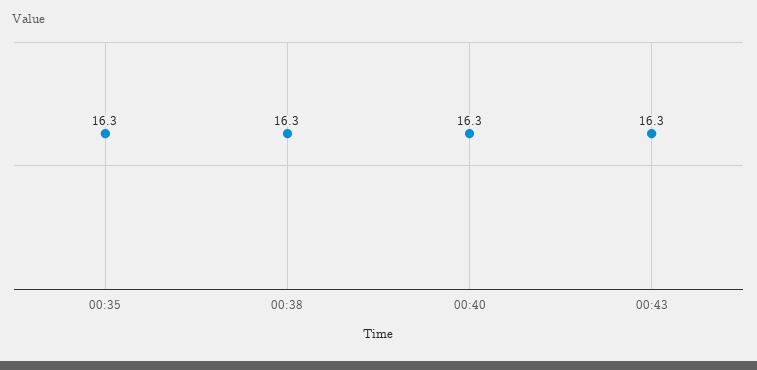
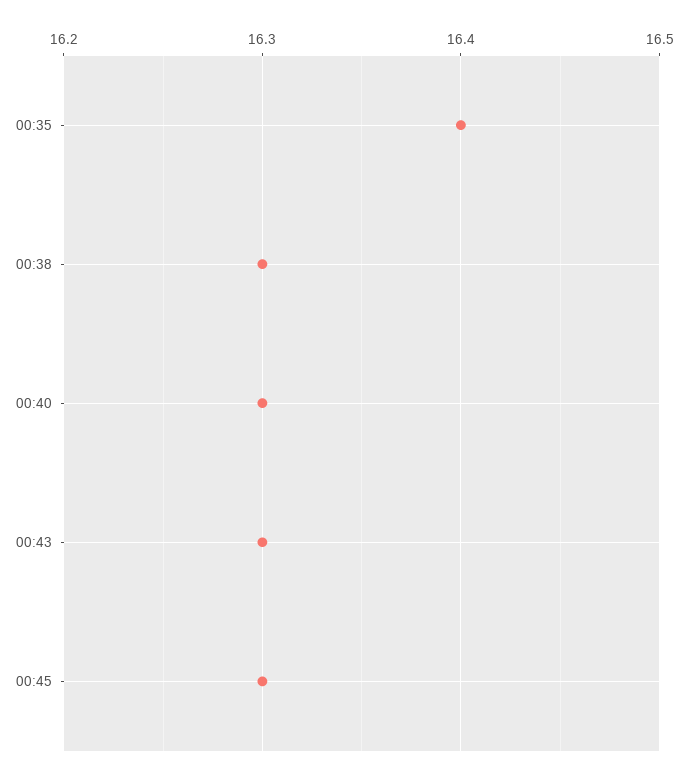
00:35: 16.3 -> 16.4
00:45: none -> 16.3

